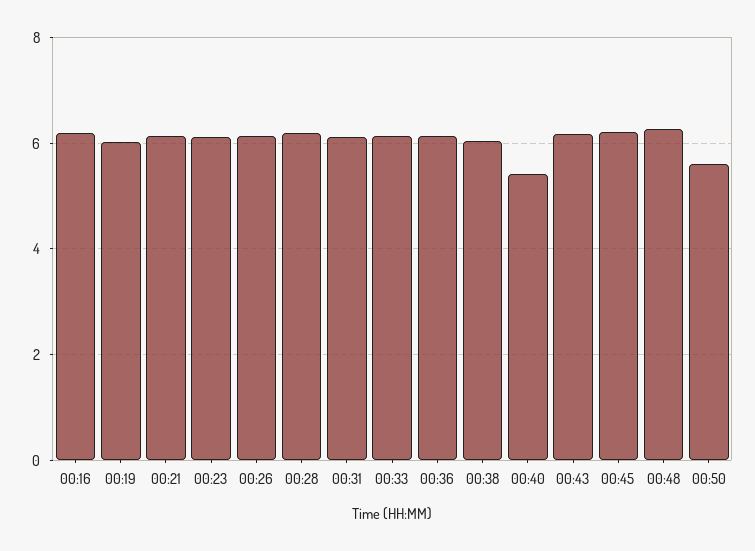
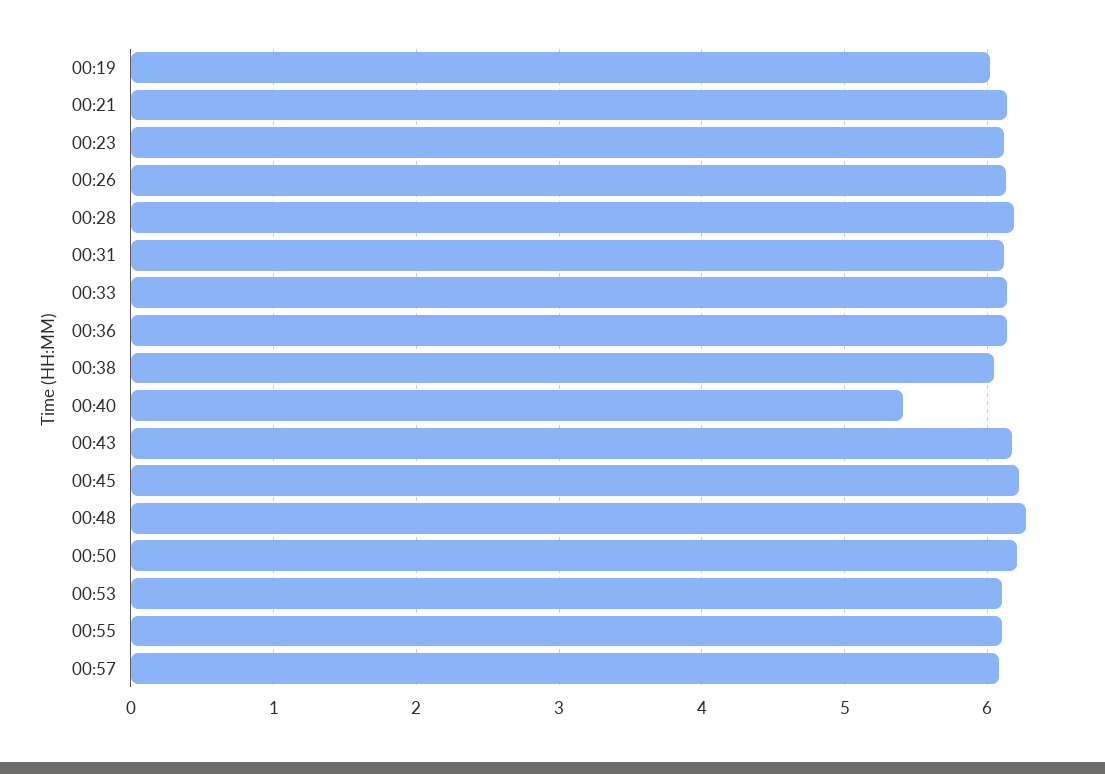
00:16: 6.2 -> none
00:50: 5.6 -> 6.2
00:53: none -> 6.1
00:55: none -> 6.1
00:57: none -> 6.1

